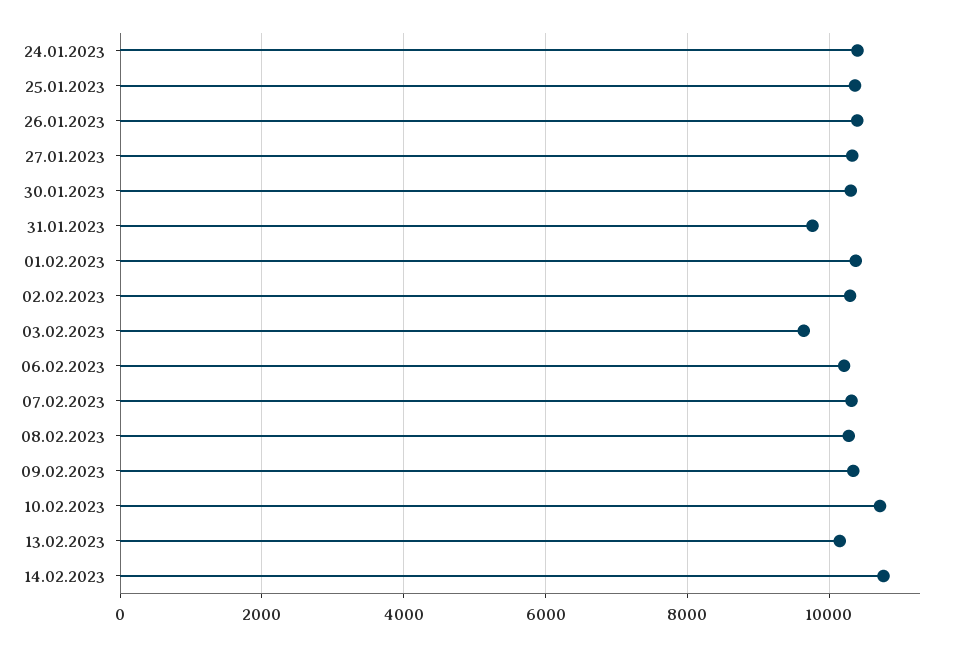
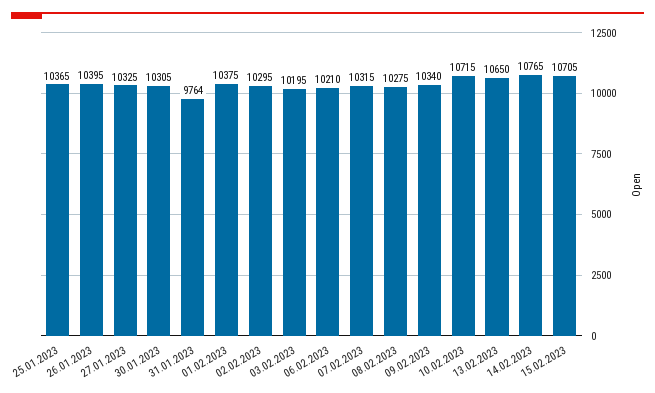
24.01.2023: 10400 -> none
03.02.2023: 9600 -> 10195
13.02.2023: 10200 -> 10650
15.02.2023: none -> 10705

